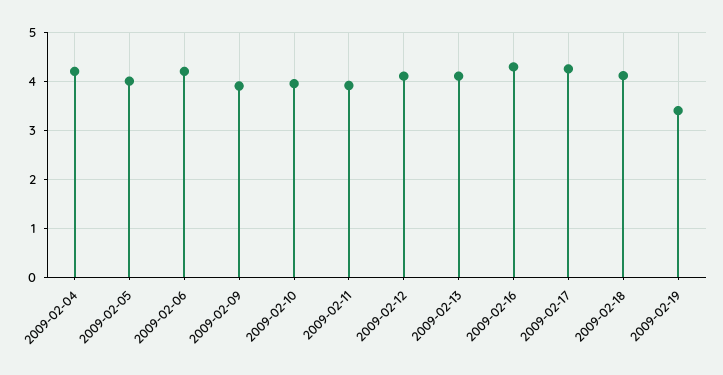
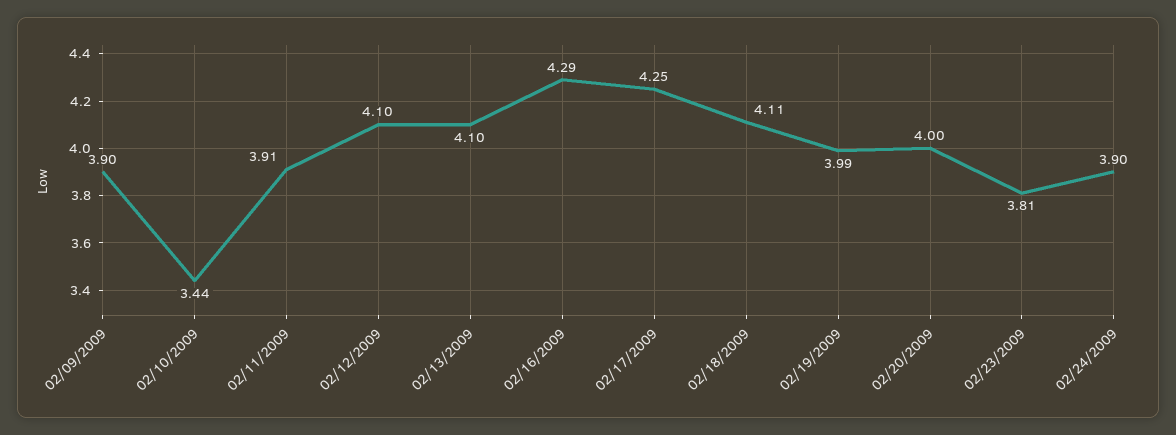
2009-02-04: 4.2 -> none
2009-02-05: 4 -> none
2009-02-06: 4.2 -> none
2009-02-10: 4 -> 3.44
2009-02-19: 3.4 -> 3.99
02/20/2009: none -> 4
02/23/2009: none -> 3.81
02/24/2009: none -> 3.9

